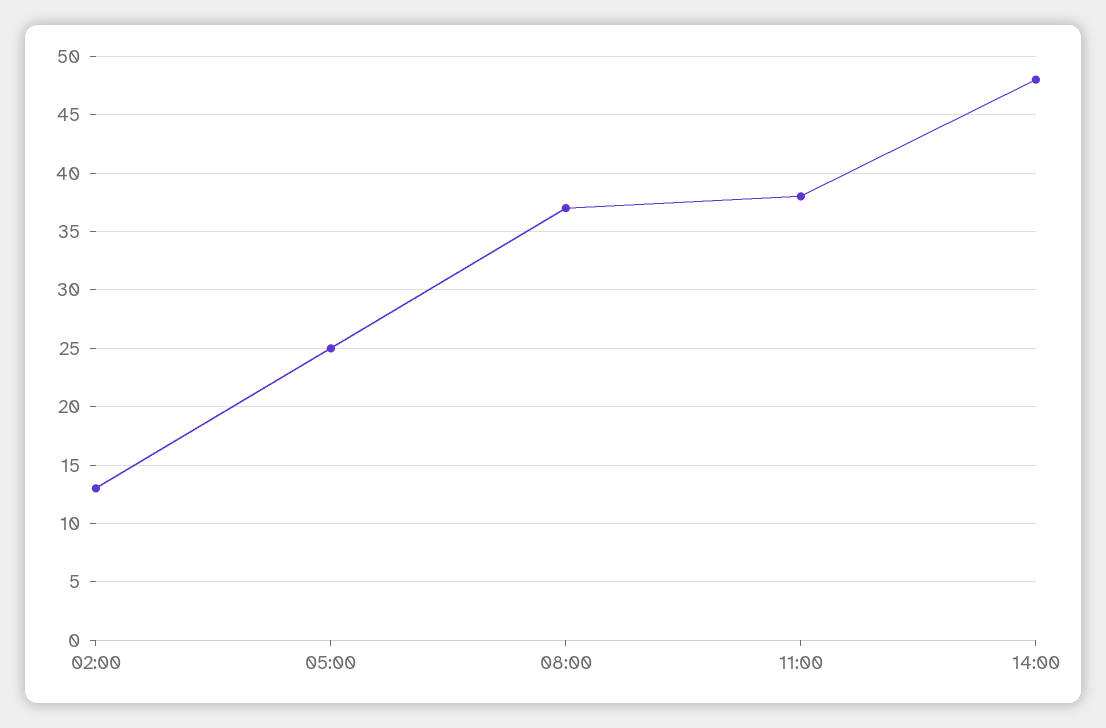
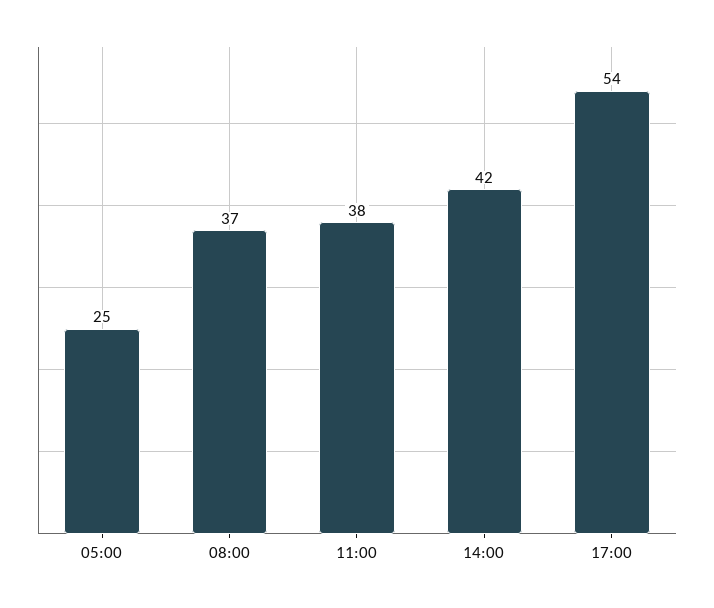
02:00: 13 -> none
14:00: 48 -> 42
17:00: none -> 54

